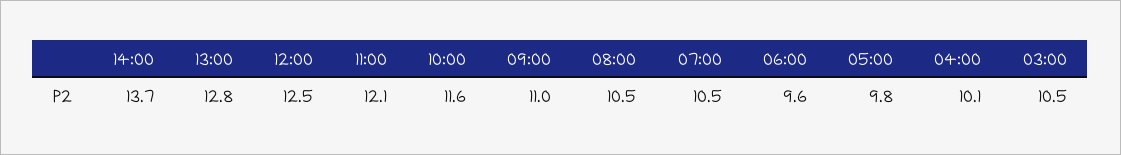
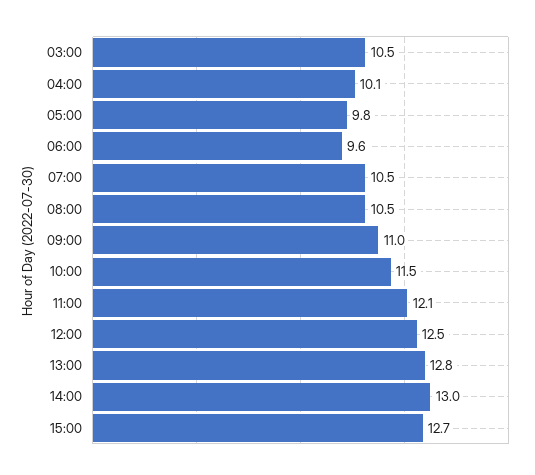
14:00: 13.7 -> 13
10:00: 11.6 -> 11.5
15:00: none -> 12.7

